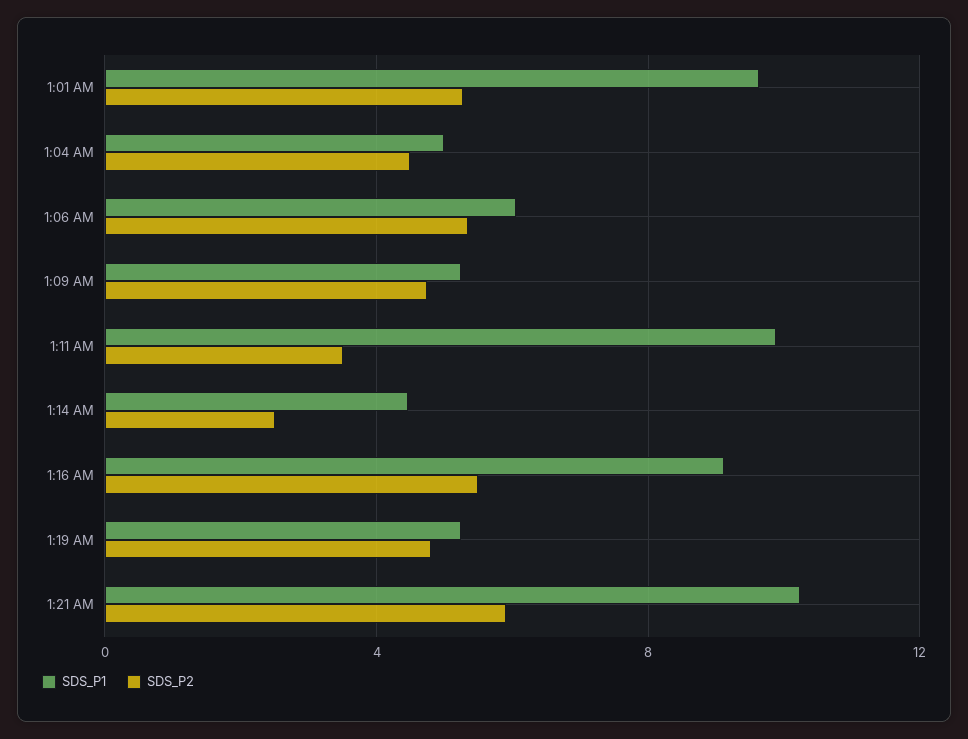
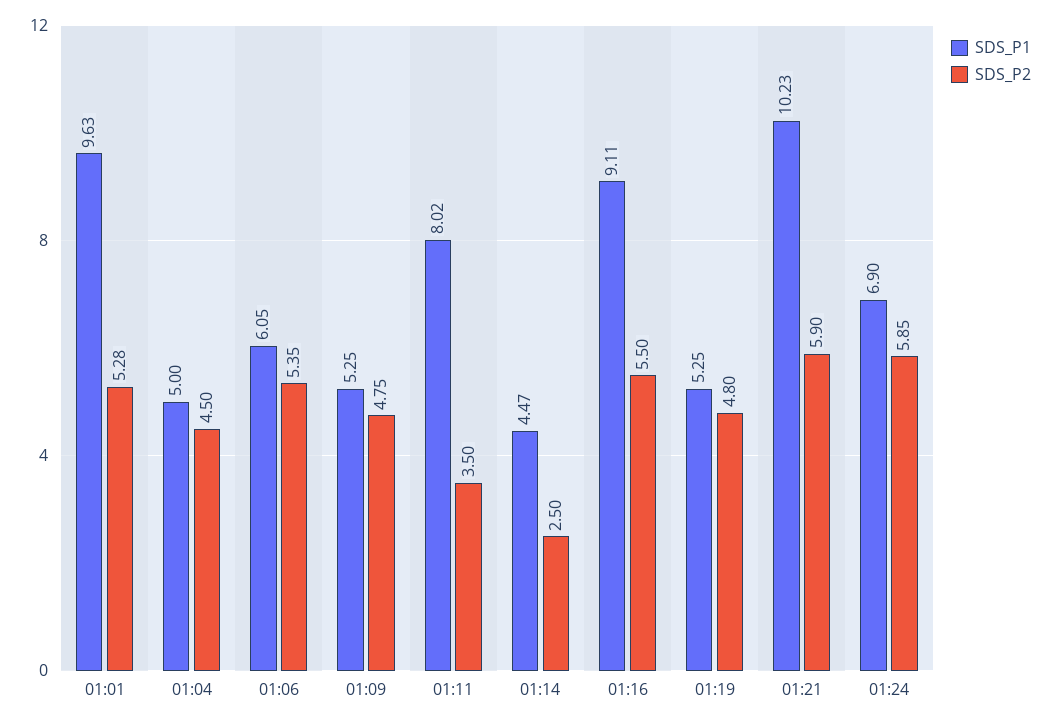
SDS_P1, 1:11 AM: 10 -> 8.02
SDS_P1, 01:24: none -> 6.9
SDS_P2, 01:24: none -> 5.85

